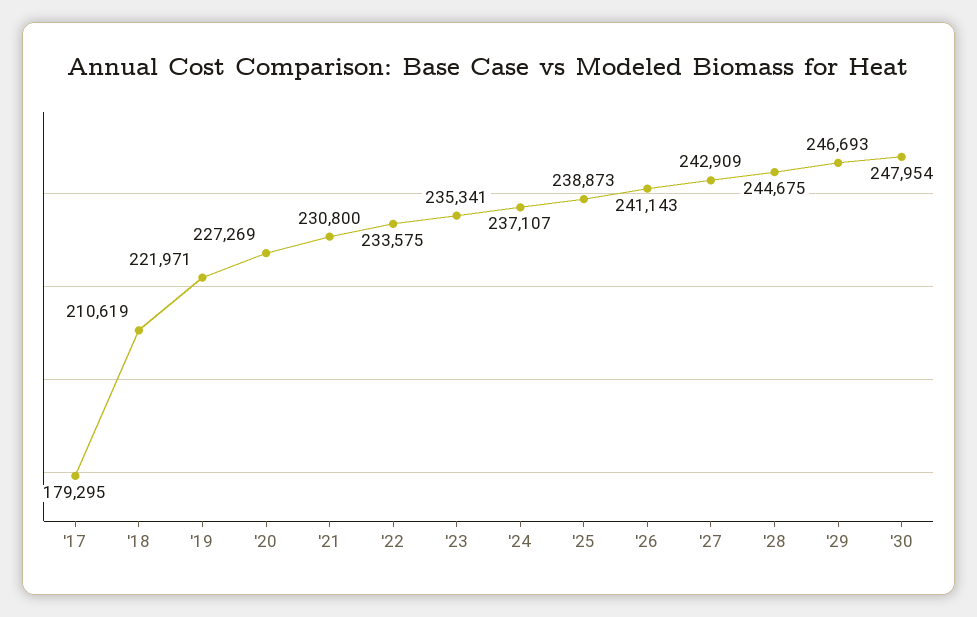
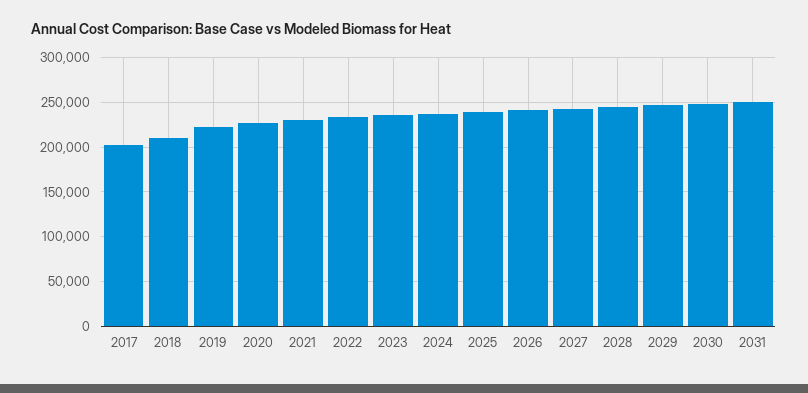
'17: 179295 -> 200000
2031: none -> 250000

